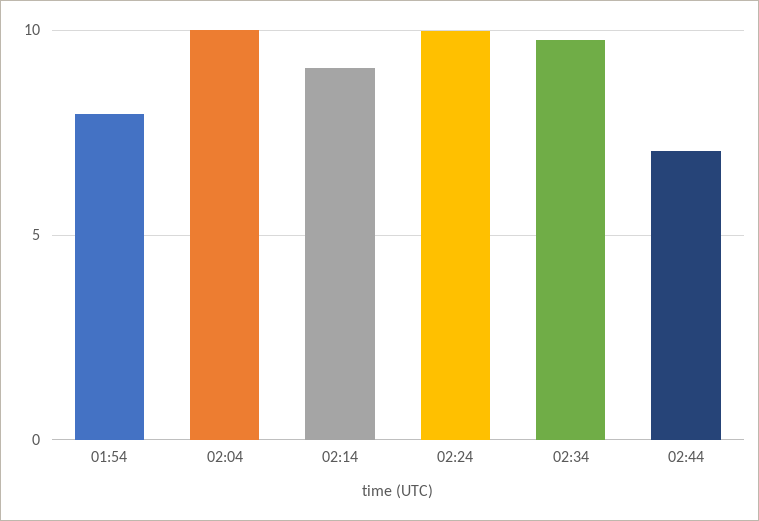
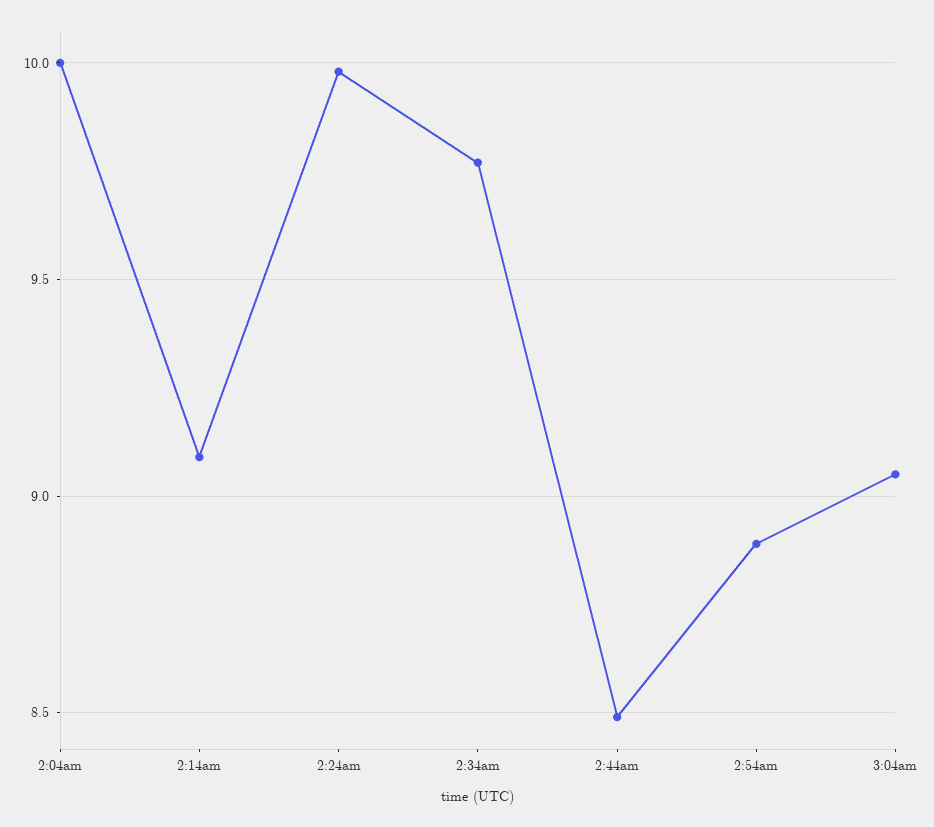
01:54: 8 -> none
02:44: 7 -> 8.5
2:54am: none -> 8.9
3:04am: none -> 9.05

